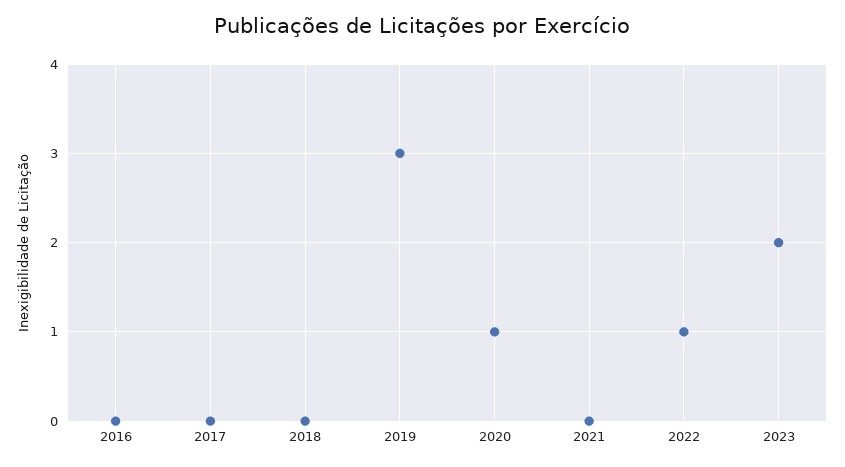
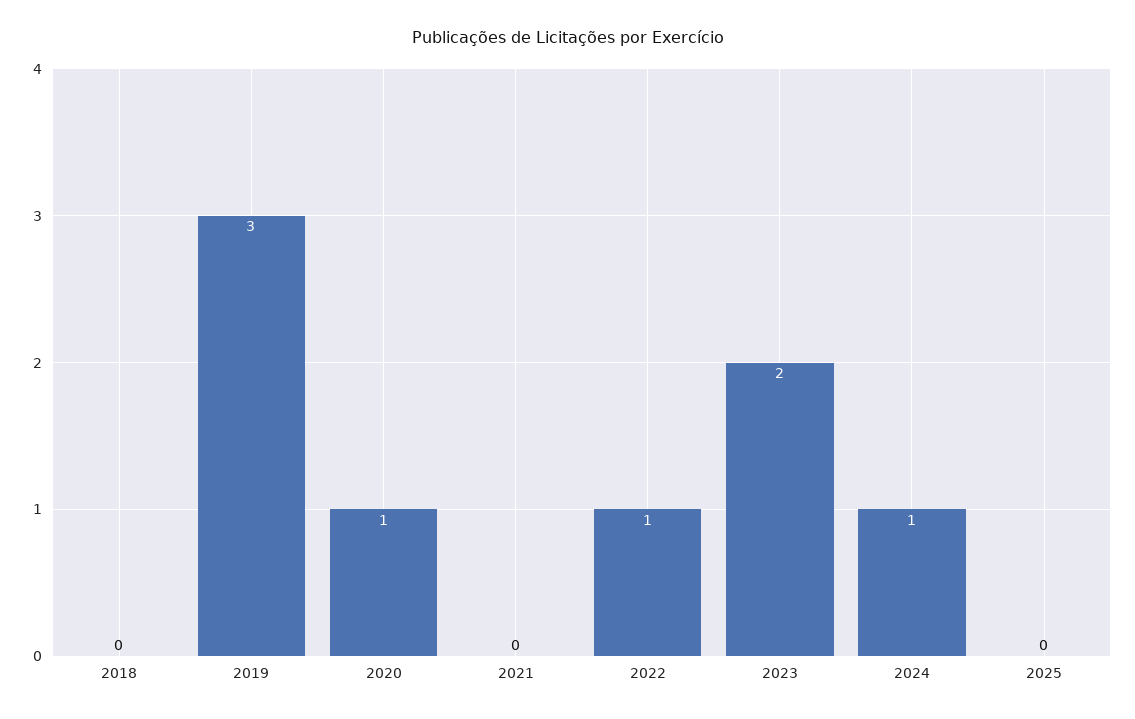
2016: 0 -> none
2017: 0 -> none
2024: none -> 1
2025: none -> 0

